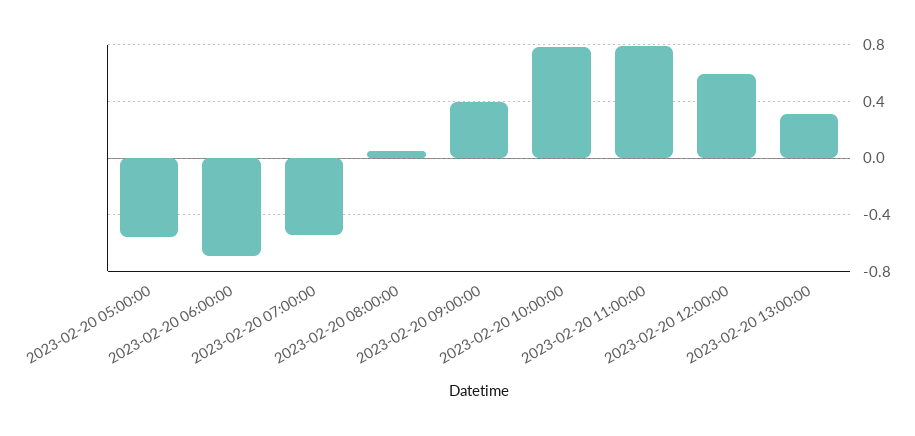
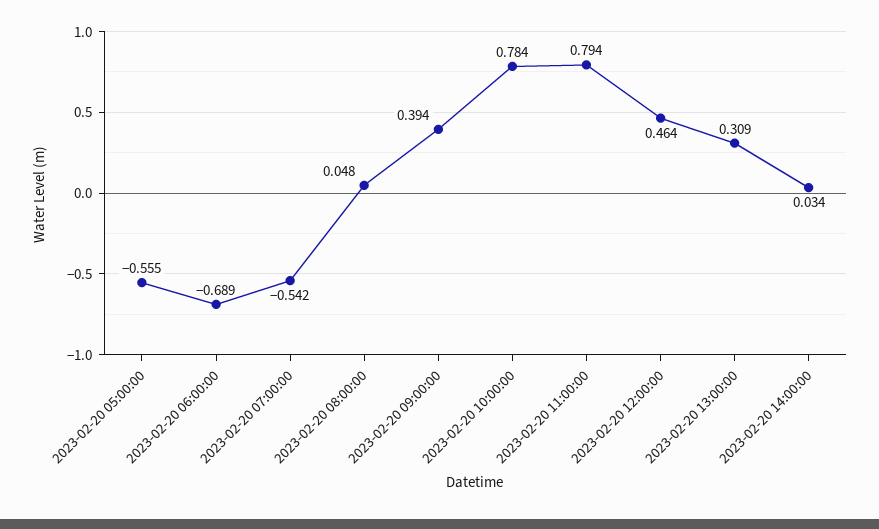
2023-02-20 12:00:00: 0.6 -> 0.464
2023-02-20 14:00:00: none -> 0.034

